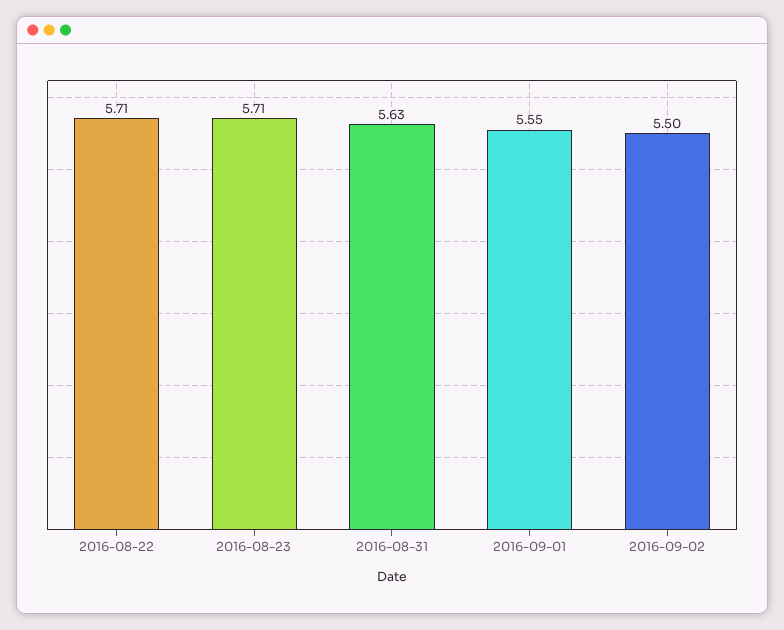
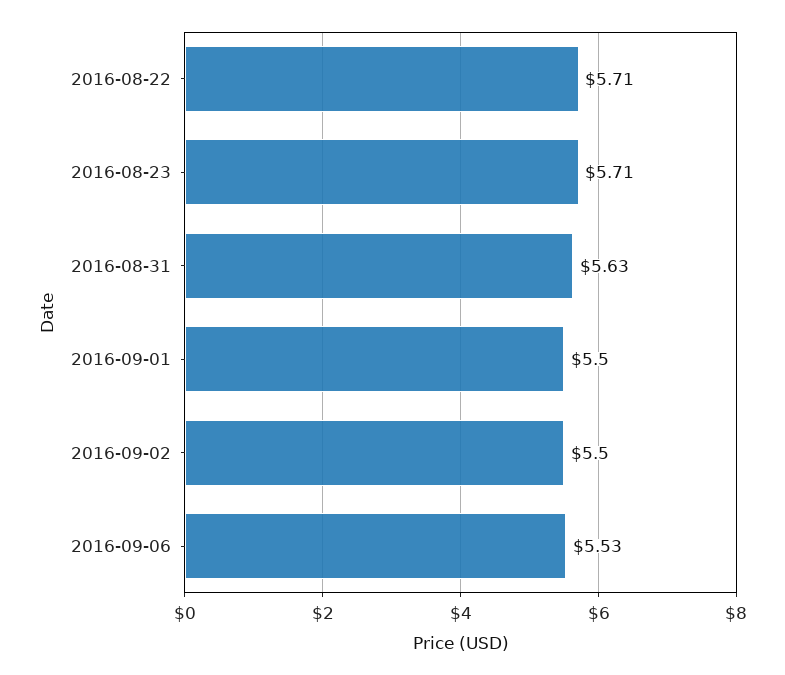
2016-09-01: 5.55 -> 5.5
2016-09-06: none -> 5.53

